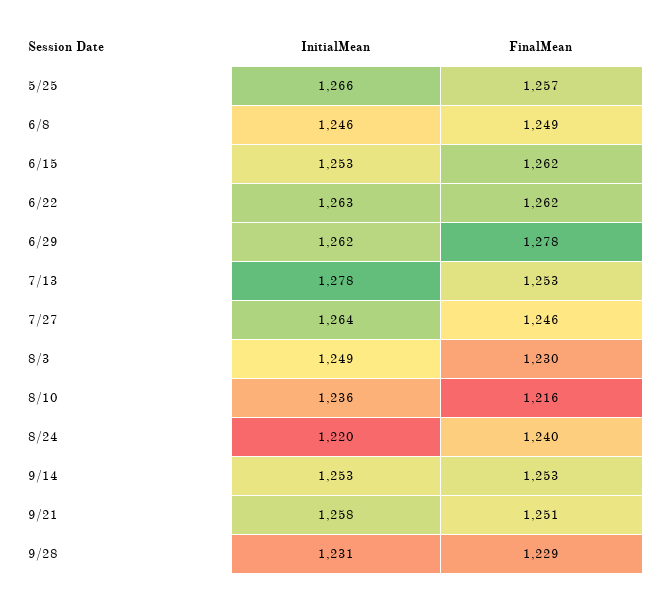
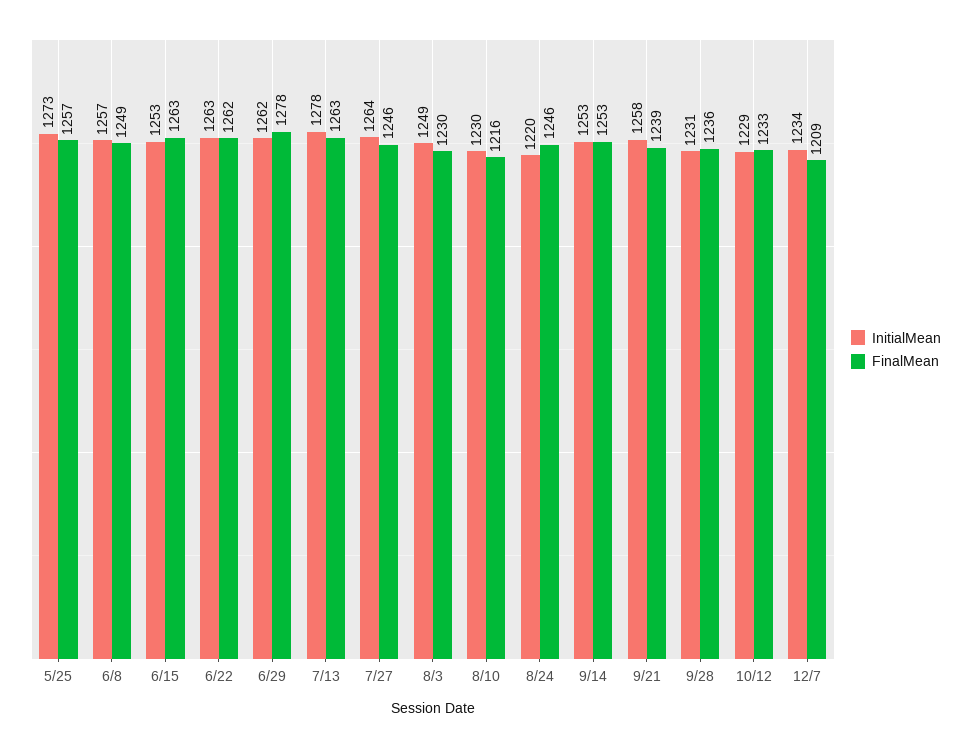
InitialMean, 5/25: 1266 -> 1273
InitialMean, 6/8: 1246 -> 1257
FinalMean, 6/15: 1262 -> 1263
FinalMean, 7/13: 1253 -> 1263
InitialMean, 8/10: 1236 -> 1230
FinalMean, 8/24: 1240 -> 1246
FinalMean, 9/21: 1251 -> 1239
FinalMean, 9/28: 1229 -> 1236
InitialMean, 10/12: none -> 1229
FinalMean, 10/12: none -> 1233
InitialMean, 12/7: none -> 1234
FinalMean, 12/7: none -> 1209

